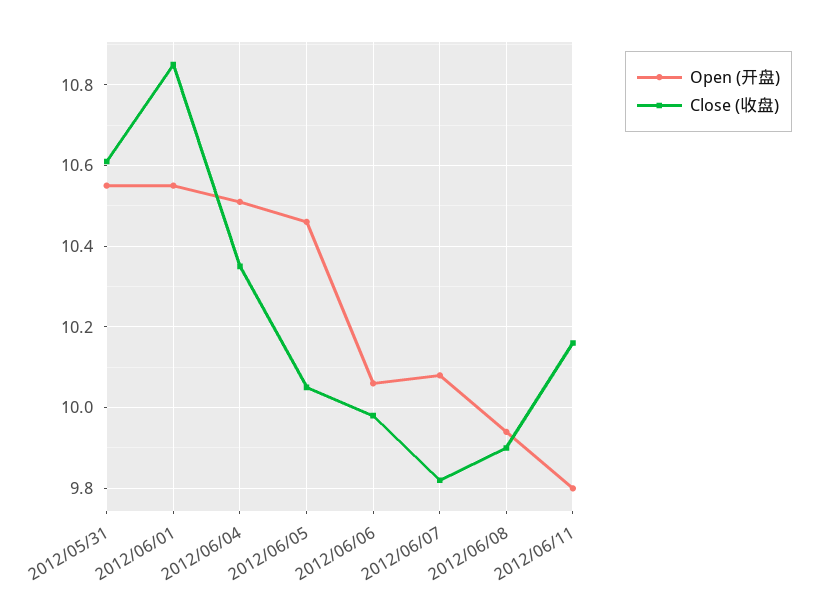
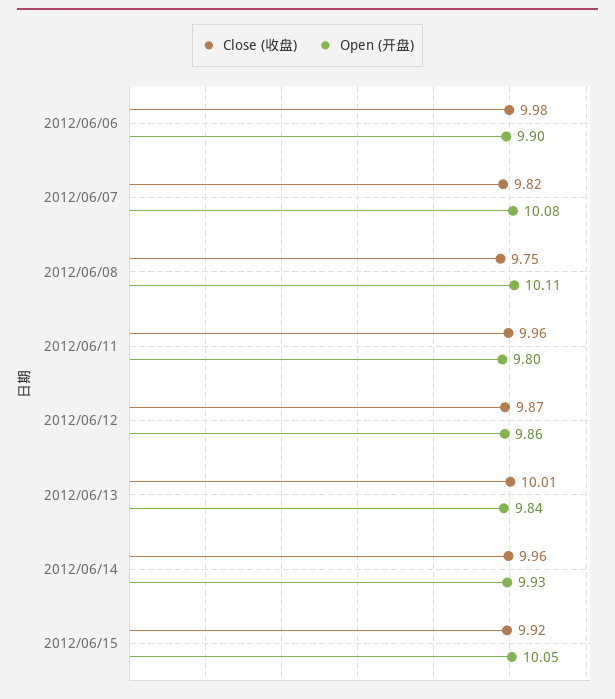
Open (开盘), 2012/05/31: 10.55 -> none
Close (收盘), 2012/05/31: 10.6 -> none
Open (开盘), 2012/06/01: 10.55 -> none
Close (收盘), 2012/06/01: 10.85 -> none
Open (开盘), 2012/06/04: 10.5 -> none
Close (收盘), 2012/06/04: 10.35 -> none
Open (开盘), 2012/06/05: 10.45 -> none
Close (收盘), 2012/06/05: 10.05 -> none
Open (开盘), 2012/06/06: 10.05 -> 9.9
Open (开盘), 2012/06/08: 9.95 -> 10.11
Close (收盘), 2012/06/08: 9.9 -> 9.75
Close (收盘), 2012/06/11: 10.15 -> 9.96
Close (收盘), 2012/06/12: none -> 9.87
Open (开盘), 2012/06/12: none -> 9.86
Close (收盘), 2012/06/13: none -> 10.01
Open (开盘), 2012/06/13: none -> 9.84
Close (收盘), 2012/06/14: none -> 9.96
Open (开盘), 2012/06/14: none -> 9.93
Close (收盘), 2012/06/15: none -> 9.92
Open (开盘), 2012/06/15: none -> 10.05

